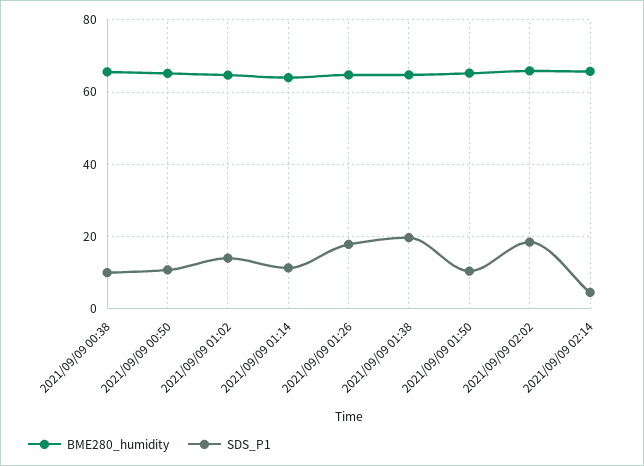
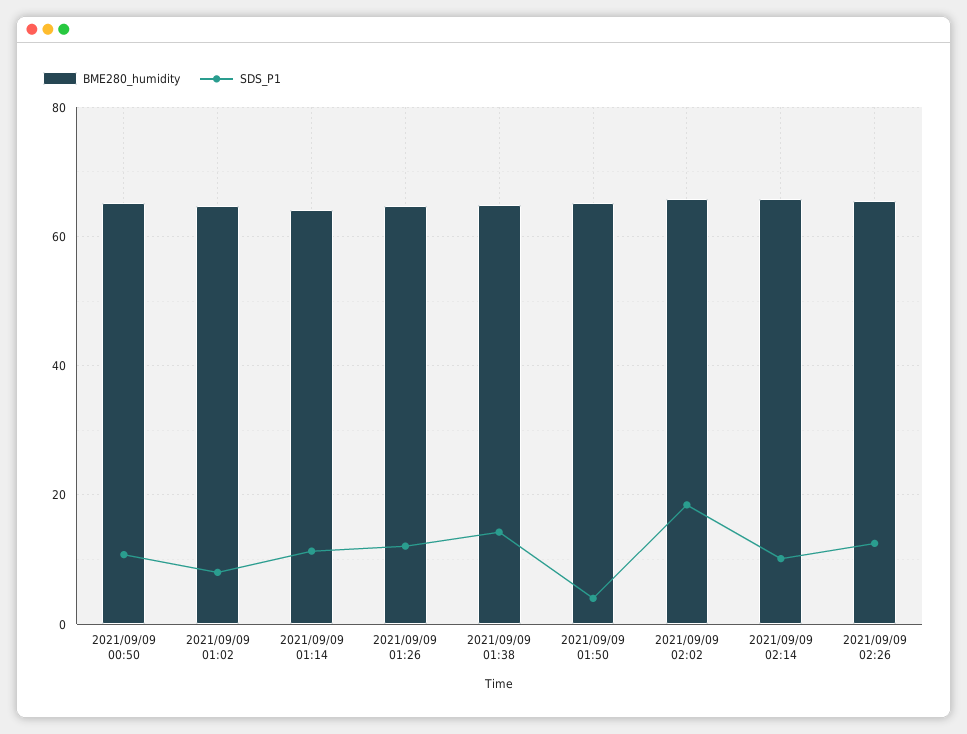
BME280_humidity, 2021/09/09 00:38: 66 -> none
SDS_P1, 2021/09/09 00:38: 10 -> none
SDS_P1, 2021/09/09 01:02: 14 -> 8
SDS_P1, 2021/09/09 01:26: 18 -> 12
SDS_P1, 2021/09/09 01:38: 20 -> 14
SDS_P1, 2021/09/09 01:50: 10 -> 4
SDS_P1, 2021/09/09 02:14: 4 -> 10
BME280_humidity, 2021/09/09 02:26: none -> 66
SDS_P1, 2021/09/09 02:26: none -> 12

